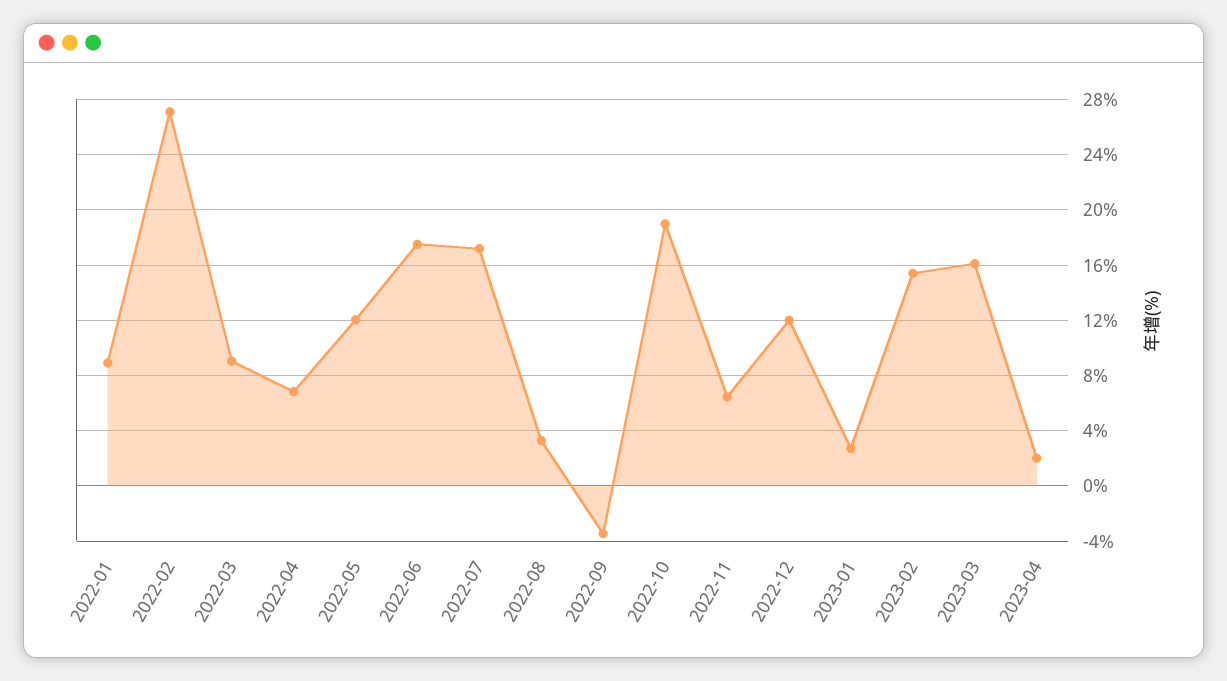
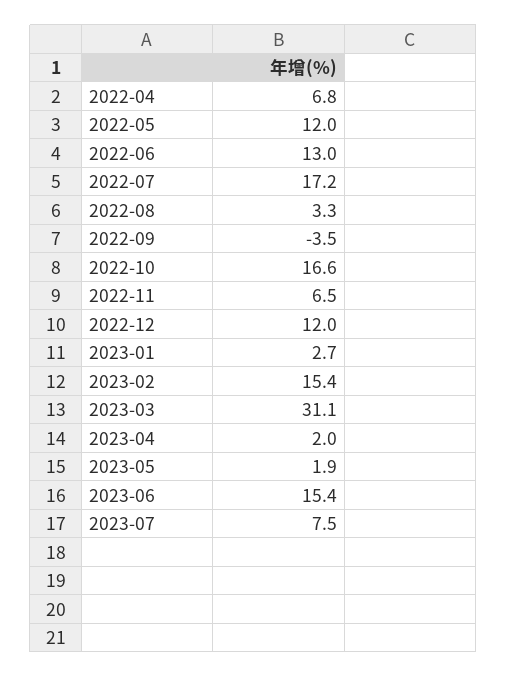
2022-01: 9 -> none
2022-02: 27 -> none
2022-03: 9 -> none
2022-06: 17.5 -> 13
2022-10: 19 -> 16.6
2023-03: 16 -> 31.1
2023-05: none -> 1.9
2023-06: none -> 15.4
2023-07: none -> 7.5

